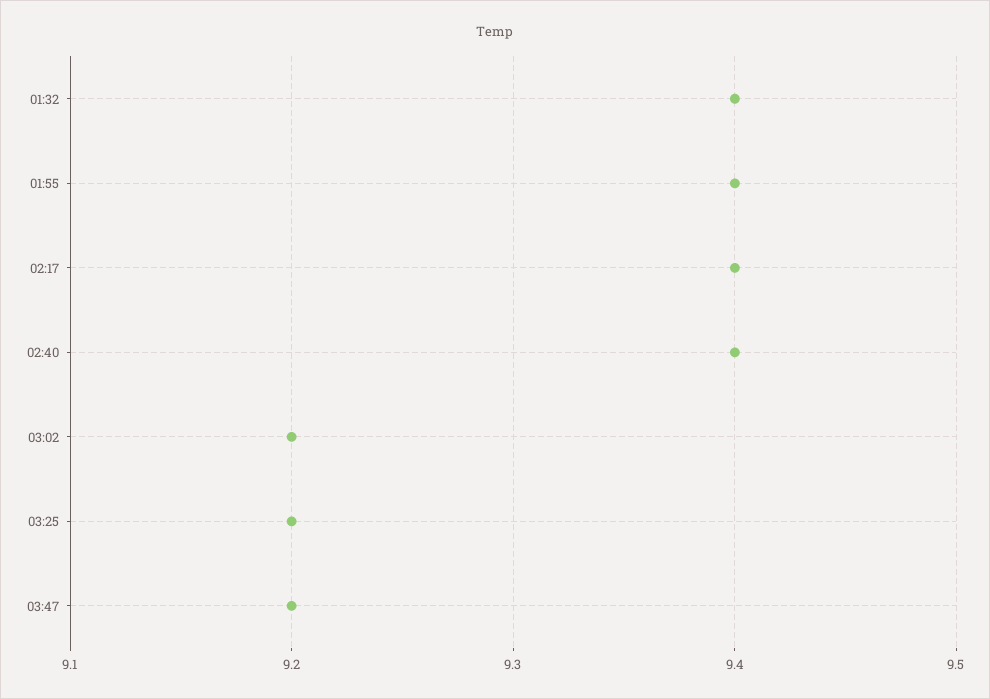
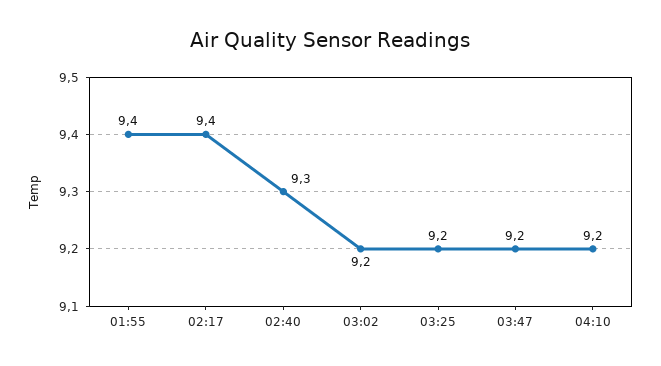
01:32: 9.4 -> none
02:40: 9.4 -> 9.3
04:10: none -> 9.2

